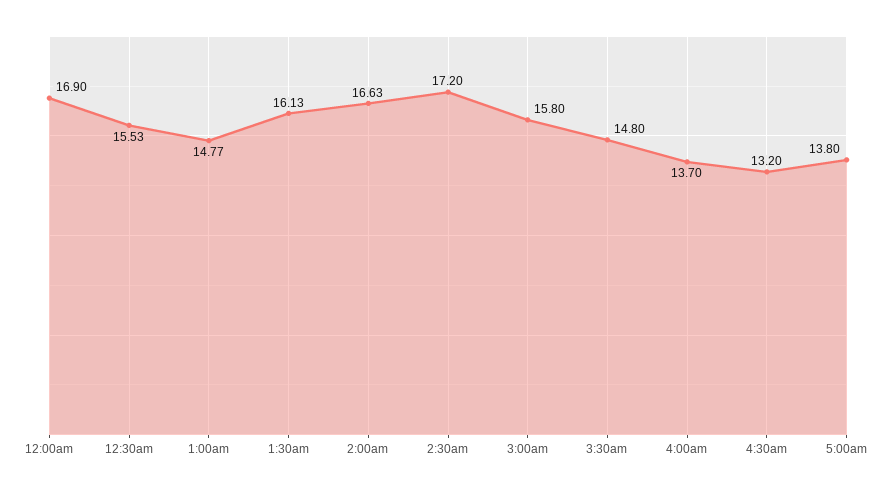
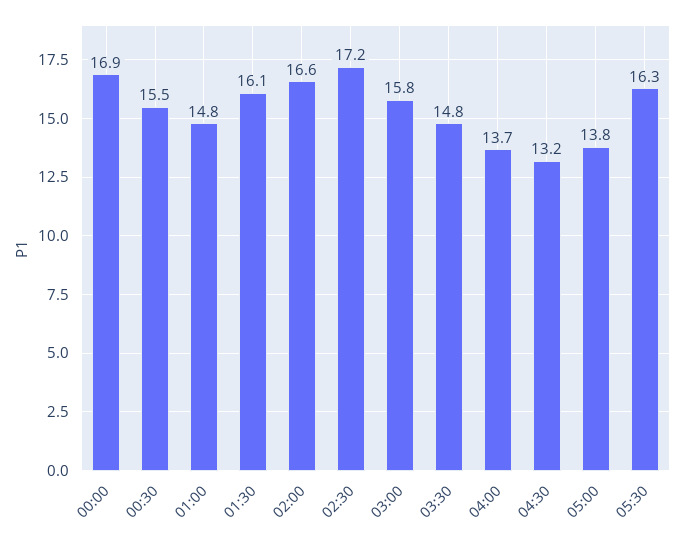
05:30: none -> 16.3

